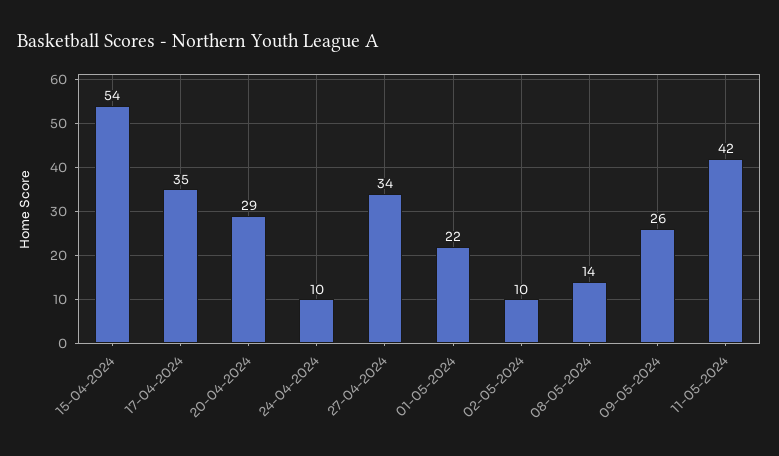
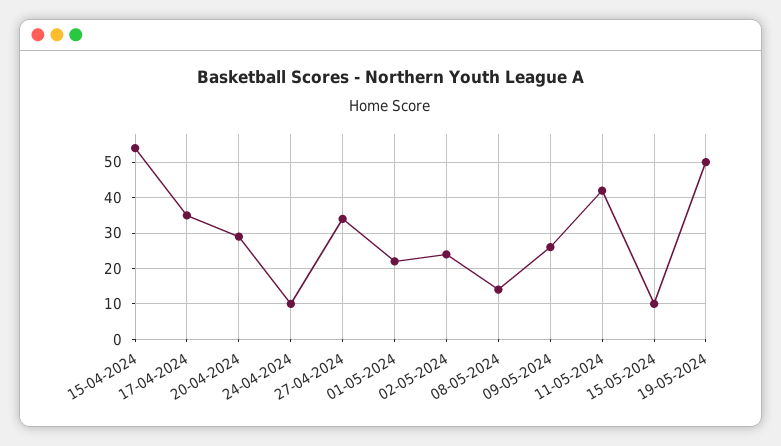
02-05-2024: 10 -> 25
15-05-2024: none -> 10
19-05-2024: none -> 50

